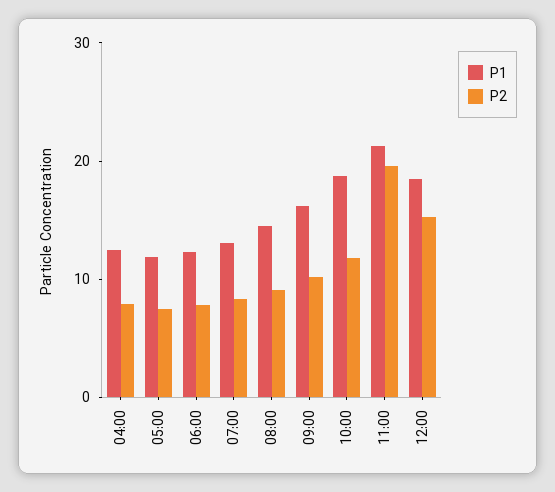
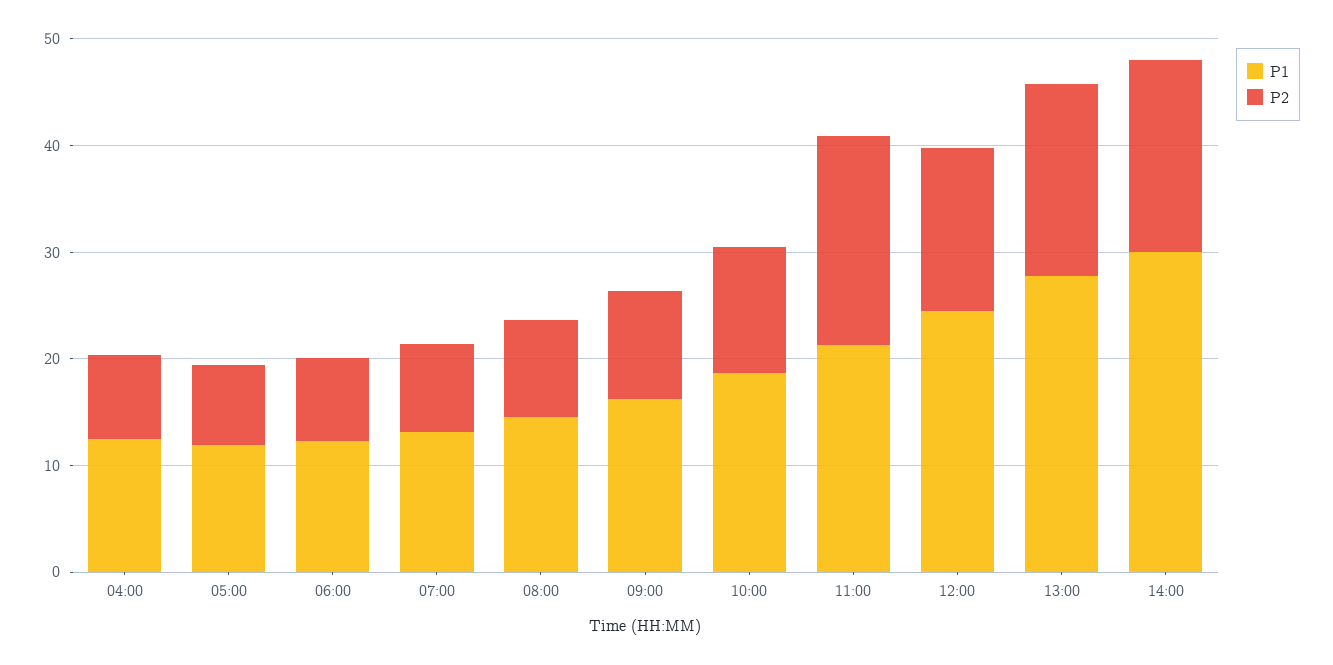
P1, 12:00: 18 -> 24
P1, 13:00: none -> 28
P2, 13:00: none -> 18
P1, 14:00: none -> 30
P2, 14:00: none -> 18

